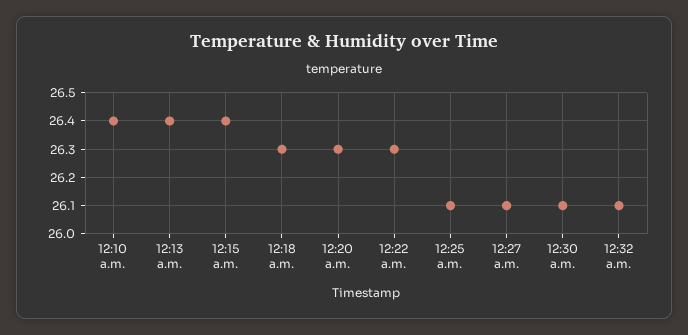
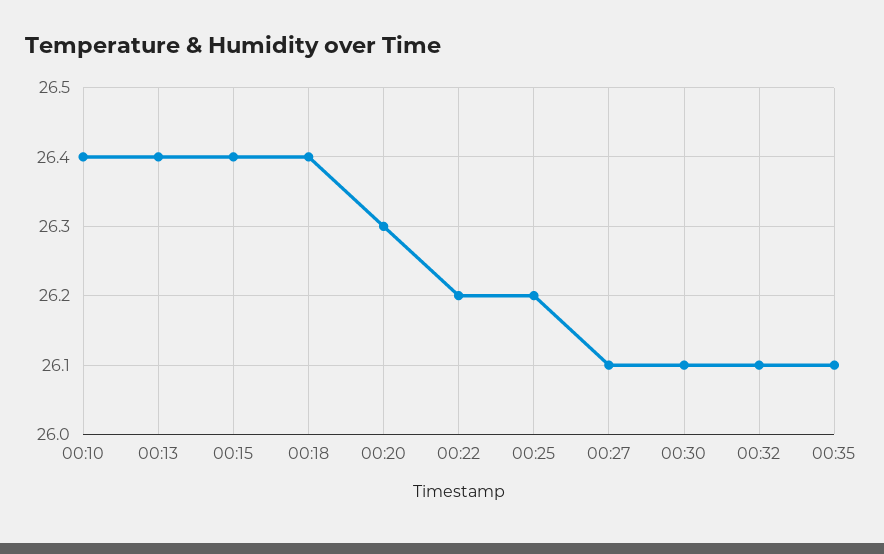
12:18 a.m.: 26.3 -> 26.4
12:22 a.m.: 26.3 -> 26.2
12:25 a.m.: 26.1 -> 26.2
00:35: none -> 26.1

